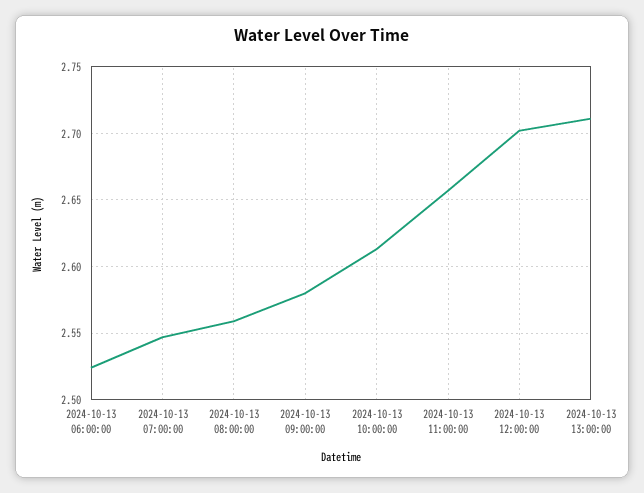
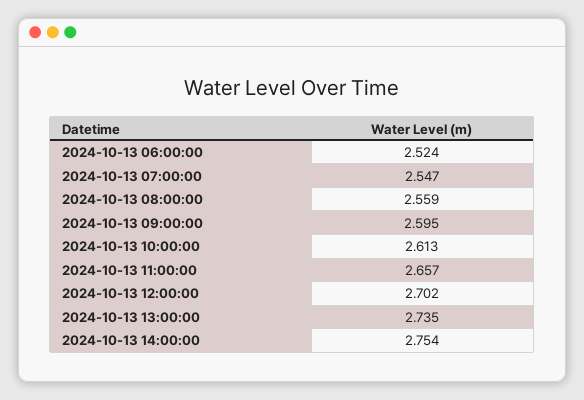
2024-10-13 09:00:00: 2.58 -> 2.595
2024-10-13 13:00:00: 2.71 -> 2.735
2024-10-13 14:00:00: none -> 2.754

